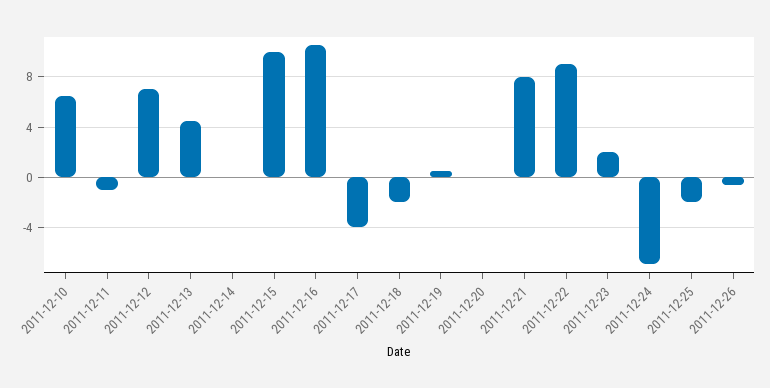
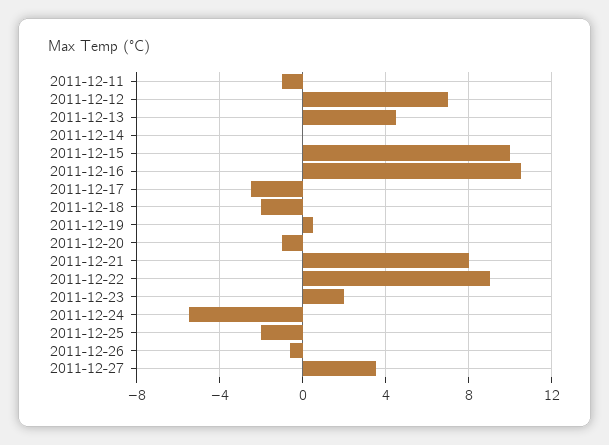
2011-12-10: 6.5 -> none
2011-12-17: -4 -> -2.5
2011-12-20: 0 -> -1
2011-12-24: -7 -> -5.5
2011-12-27: none -> 3.5

